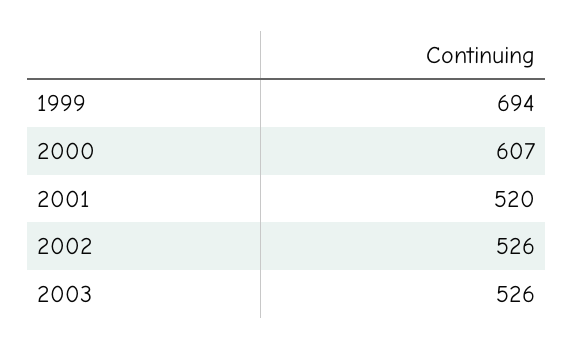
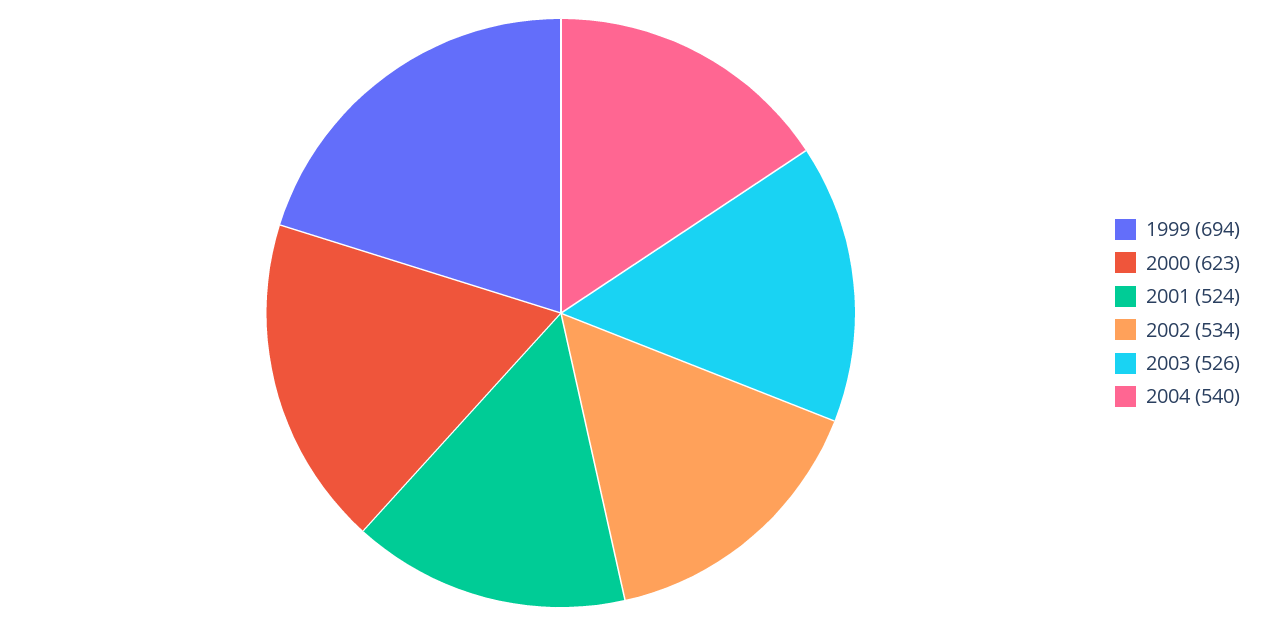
2000: 607 -> 623
2001: 520 -> 524
2002: 526 -> 534
2004: none -> 540

